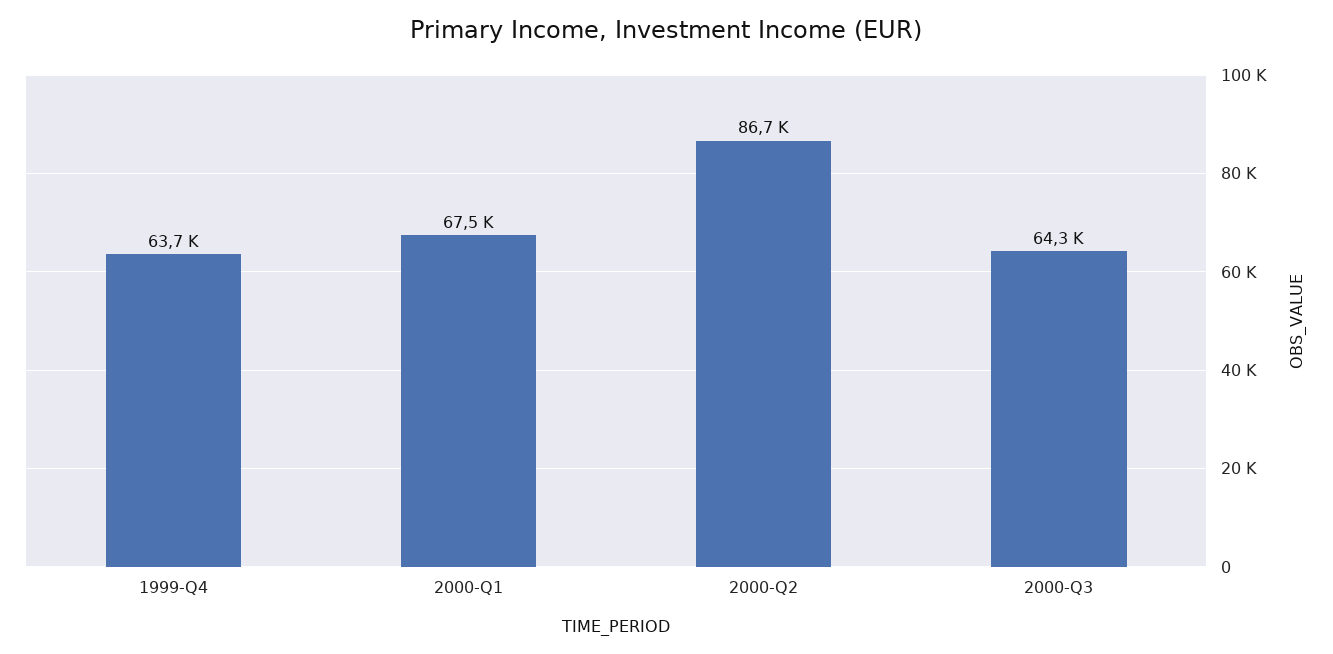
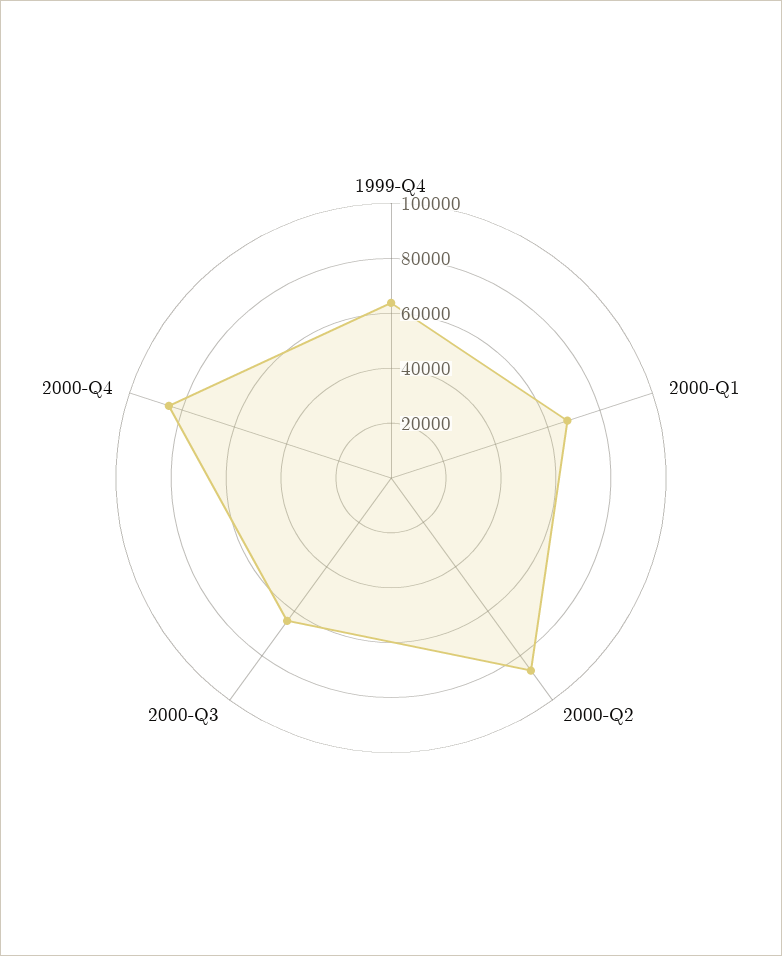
2000-Q4: none -> 85000

